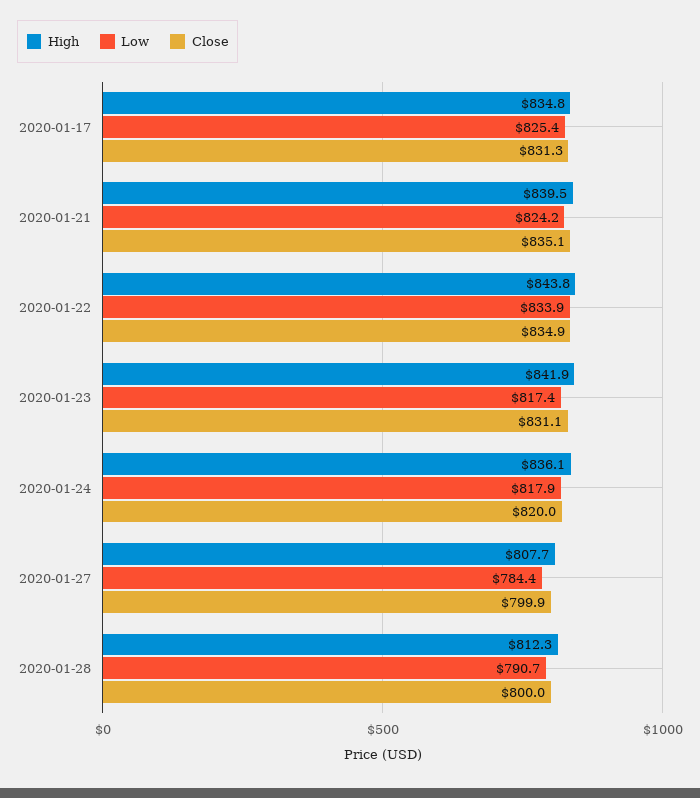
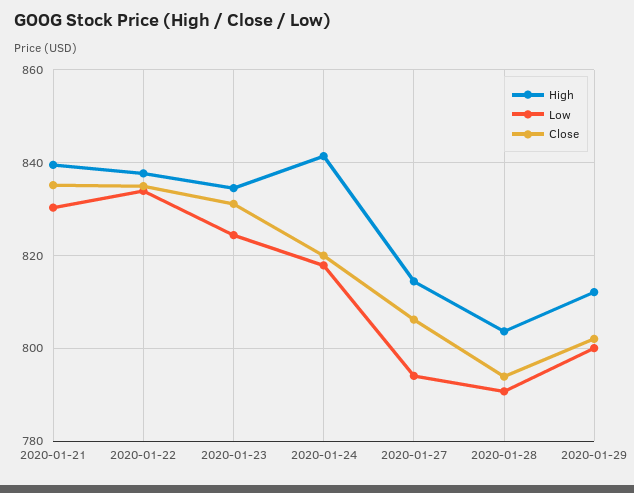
High, 2020-01-17: 834.8 -> none
Low, 2020-01-17: 825.4 -> none
Close, 2020-01-17: 831.3 -> none
Low, 2020-01-21: 824.2 -> 830
High, 2020-01-22: 843.8 -> 838
High, 2020-01-23: 841.9 -> 834
Low, 2020-01-23: 817.4 -> 824
High, 2020-01-24: 836.1 -> 842
High, 2020-01-27: 807.7 -> 814
Low, 2020-01-27: 784.4 -> 794
Close, 2020-01-27: 799.9 -> 806
High, 2020-01-28: 812.3 -> 804
Close, 2020-01-28: 800 -> 794
High, 2020-01-29: none -> 812
Low, 2020-01-29: none -> 800
Close, 2020-01-29: none -> 802

